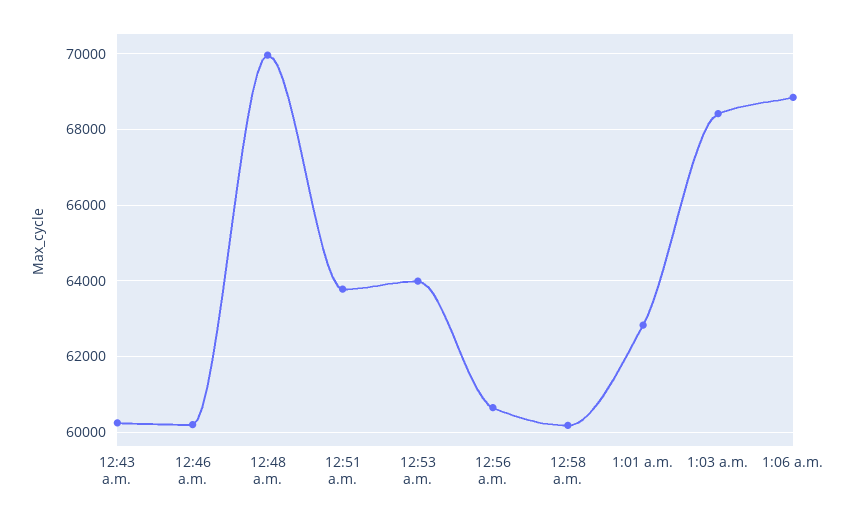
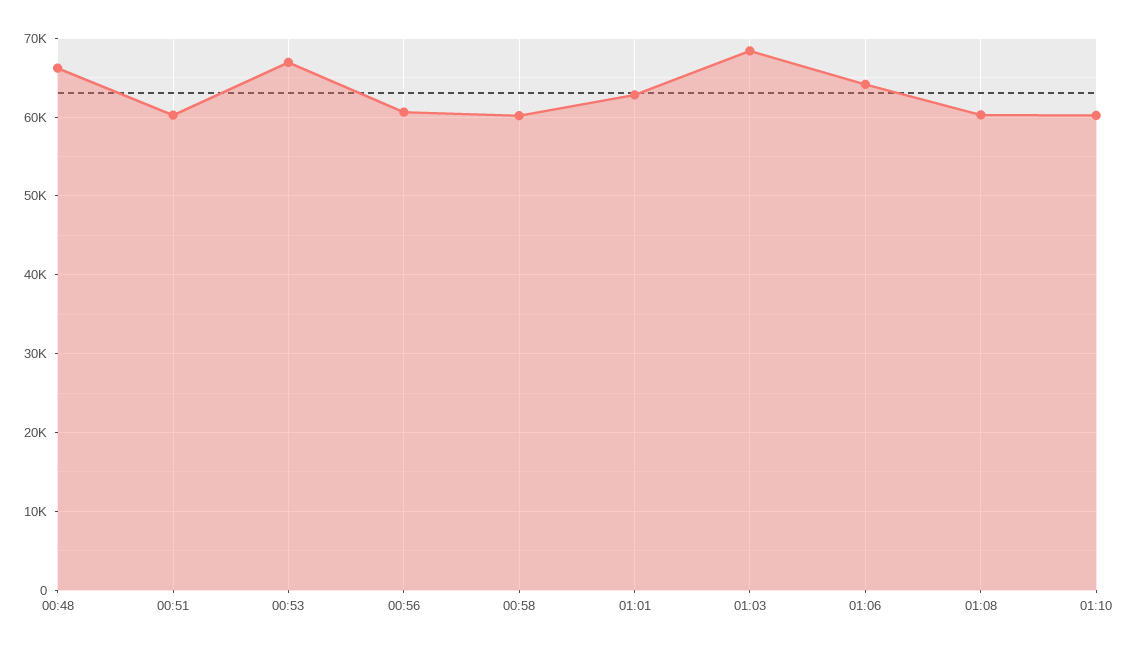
12:43 a.m.: 60200 -> none
12:46 a.m.: 60200 -> none
12:48 a.m.: 70000 -> 66000
12:51 a.m.: 63800 -> 60000
12:53 a.m.: 64000 -> 67000
1:06 a.m.: 68800 -> 64000
01:08: none -> 60000
01:10: none -> 60000

